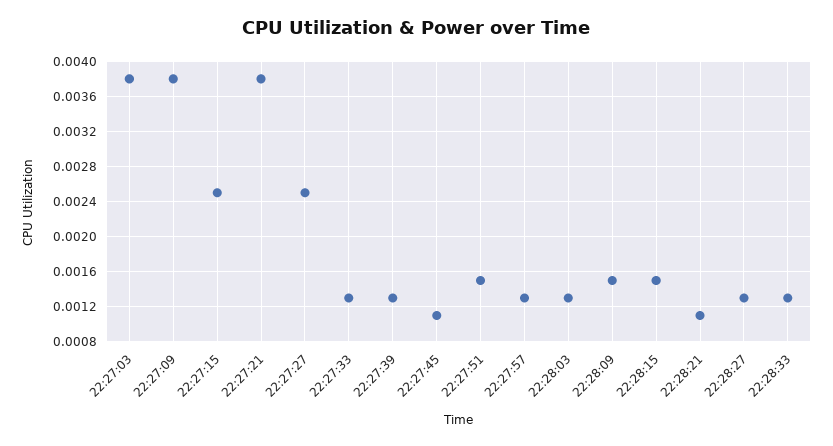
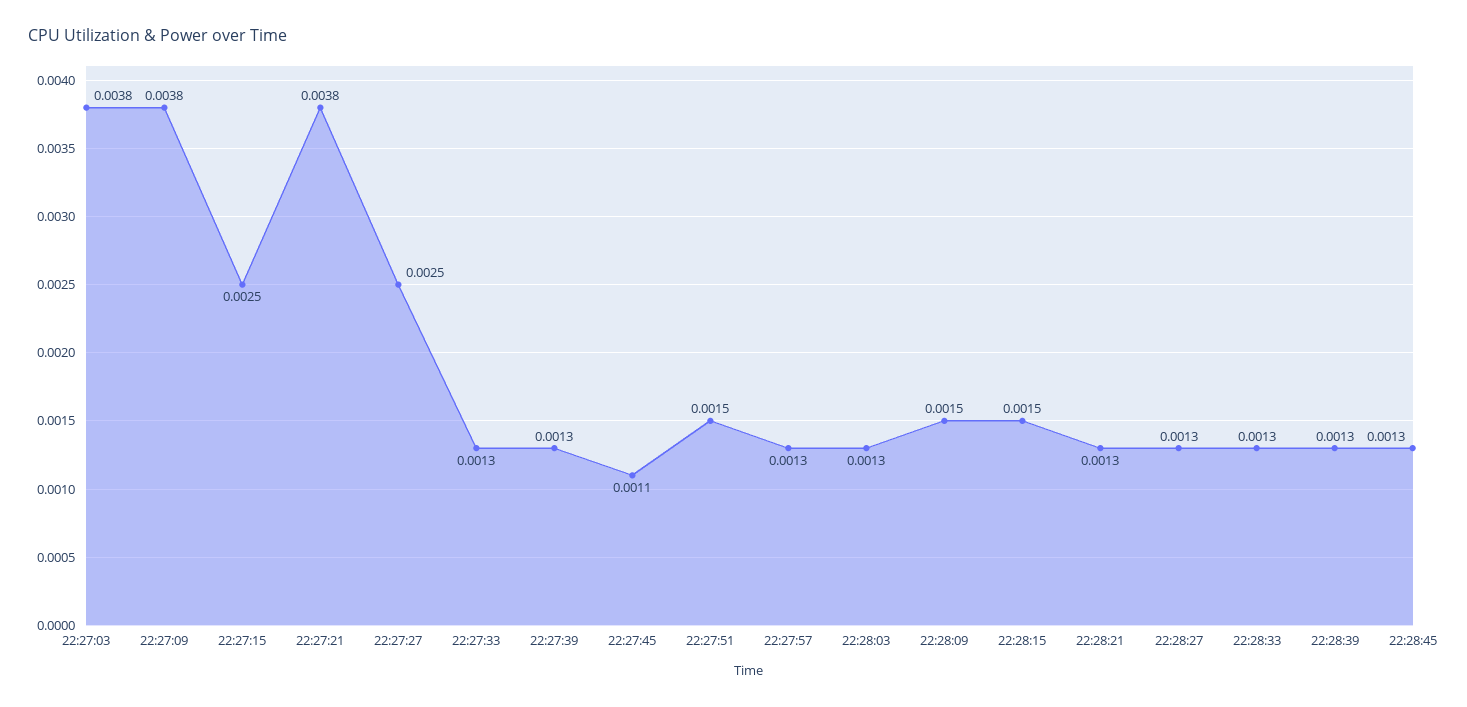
22:28:21: 0.0011 -> 0.0013
22:28:39: none -> 0.0013
22:28:45: none -> 0.0013

